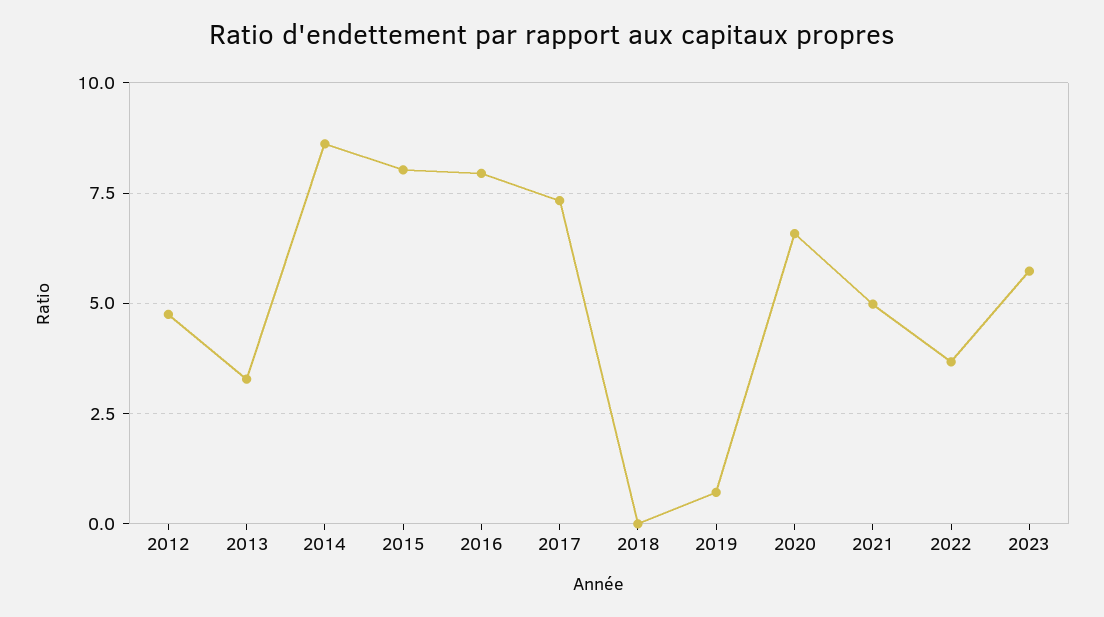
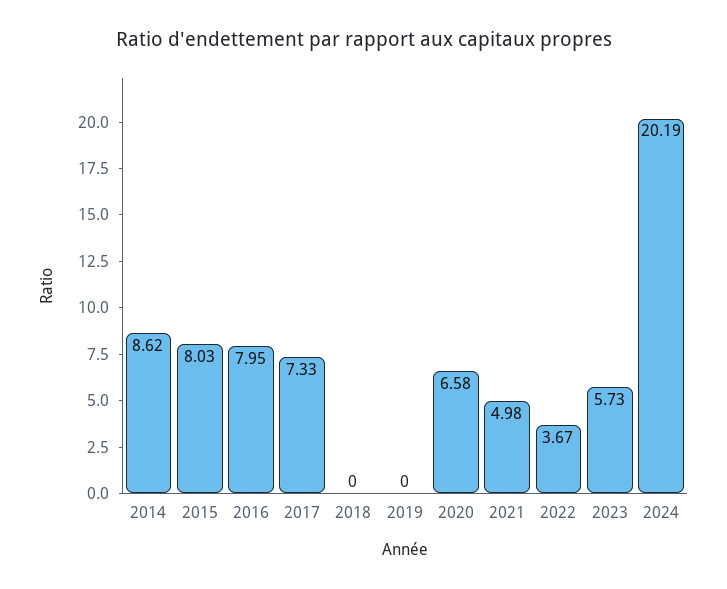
2012: 4.75 -> none
2013: 3.25 -> none
2019: 0.75 -> 0
2024: none -> 20.19

